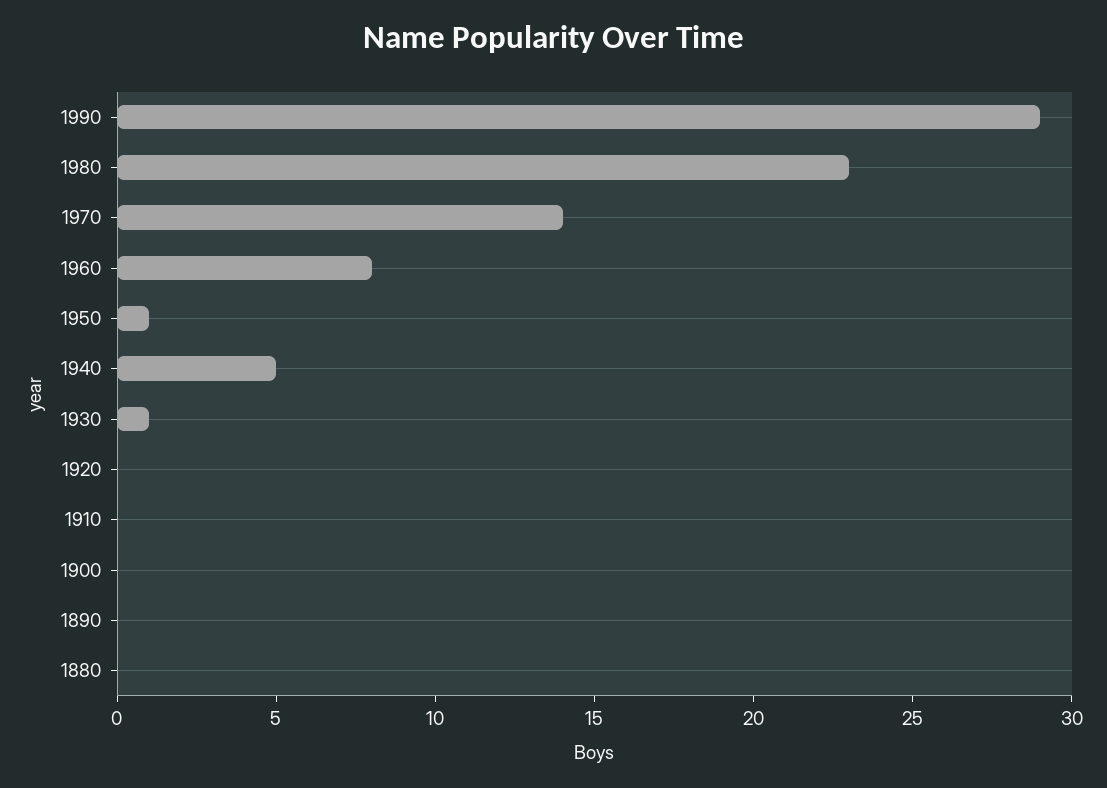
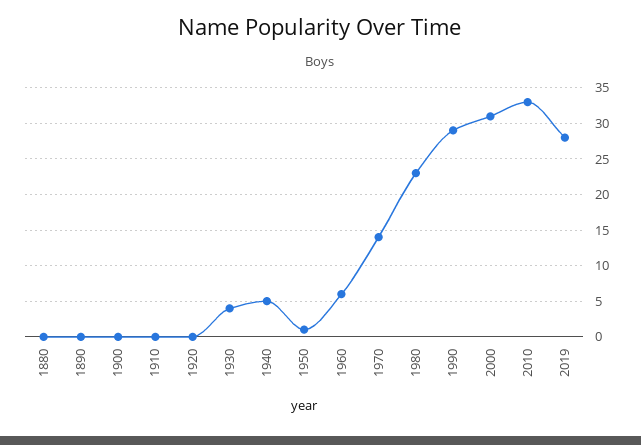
1960: 8 -> 6
1930: 1 -> 4
2000: none -> 31
2010: none -> 33
2019: none -> 28

